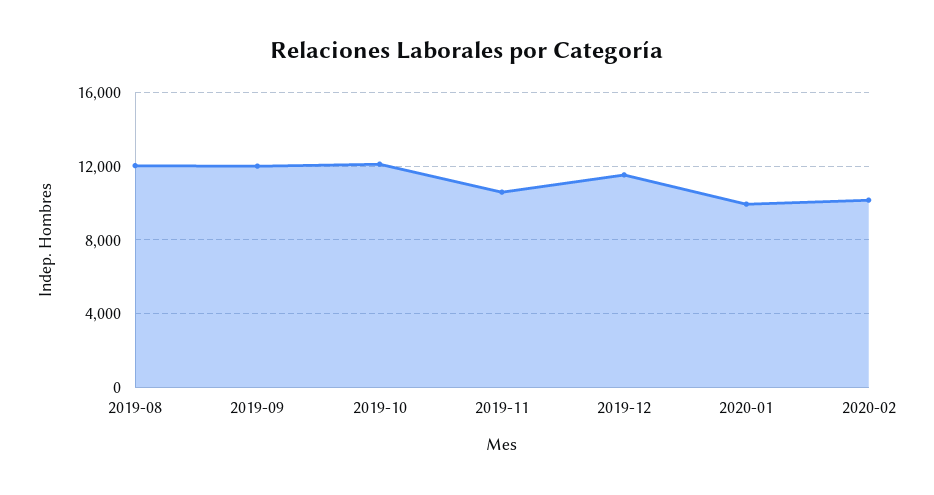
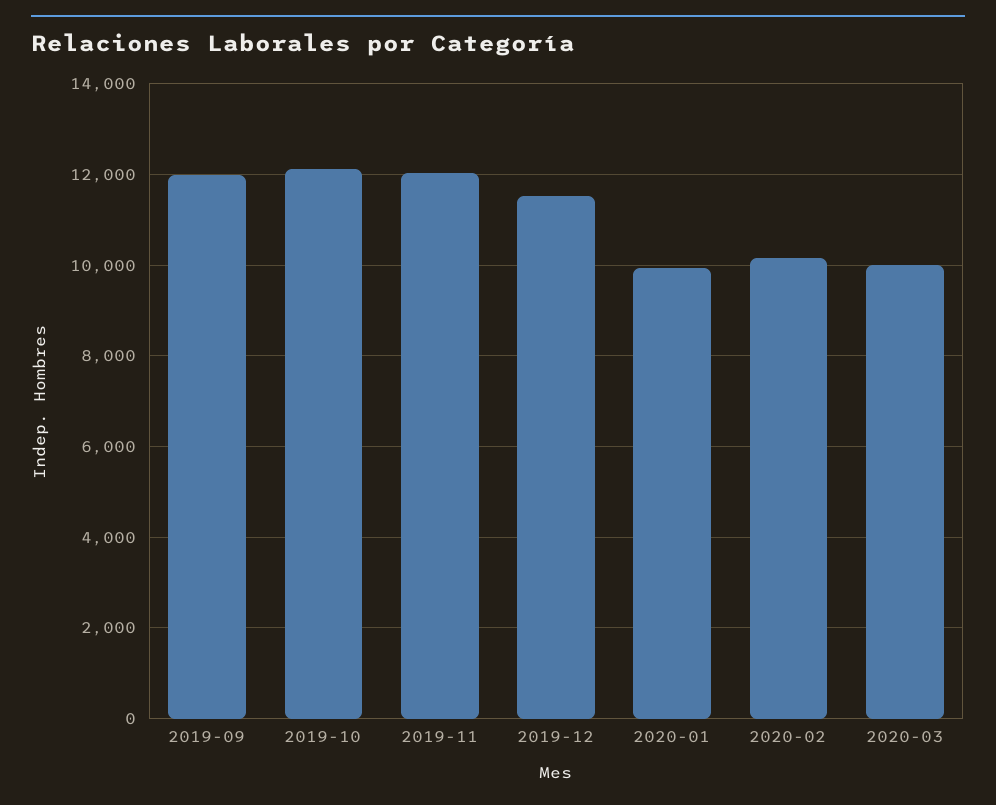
2019-08: 12000 -> none
2019-11: 10500 -> 12000
2020-03: none -> 10000

